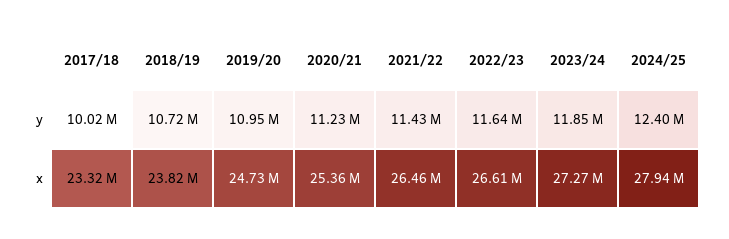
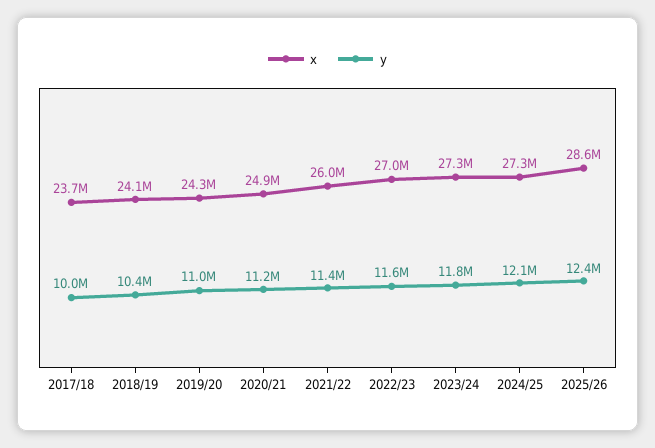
y, 2018/19: 10720000 -> 10400000
y, 2024/25: 12400000 -> 12100000
x, 2017/18: 23320000 -> 23700000
x, 2018/19: 23820000 -> 24100000
x, 2019/20: 24730000 -> 24300000
x, 2020/21: 25360000 -> 24900000
x, 2021/22: 26460000 -> 26000000
x, 2022/23: 26610000 -> 27000000
x, 2024/25: 27940000 -> 27300000
x, 2025/26: none -> 28600000
y, 2025/26: none -> 12400000

